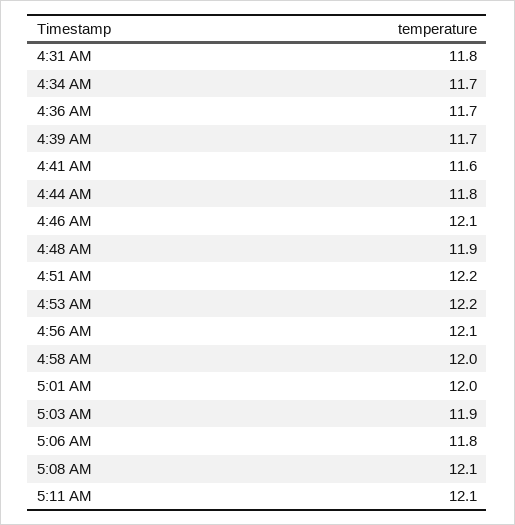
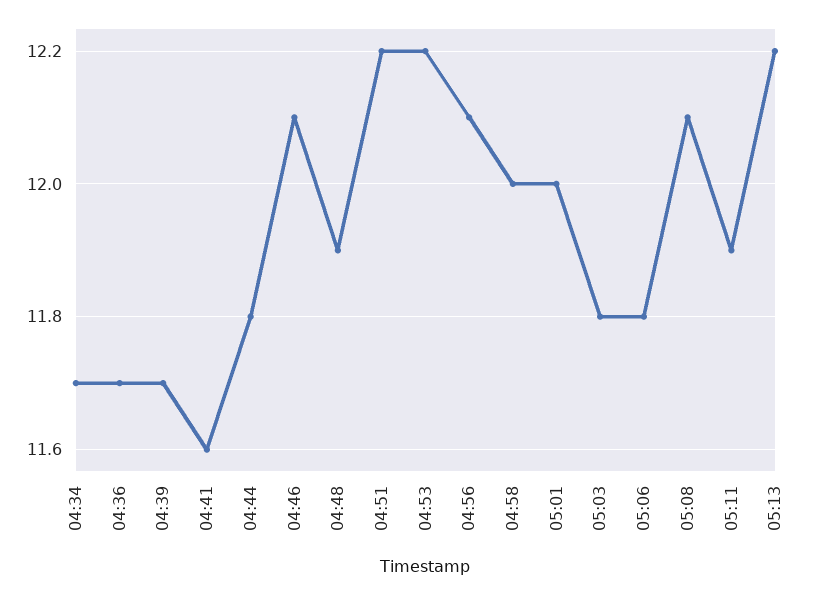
4:31 AM: 11.8 -> none
5:03 AM: 11.9 -> 11.8
5:11 AM: 12.1 -> 11.9
05:13: none -> 12.2

